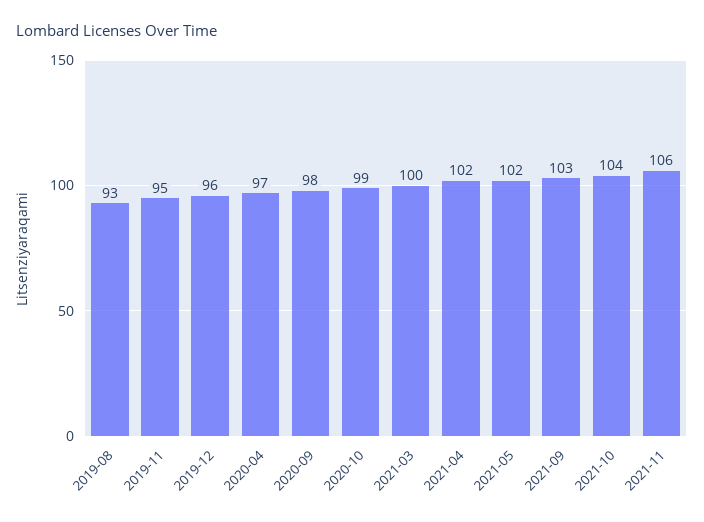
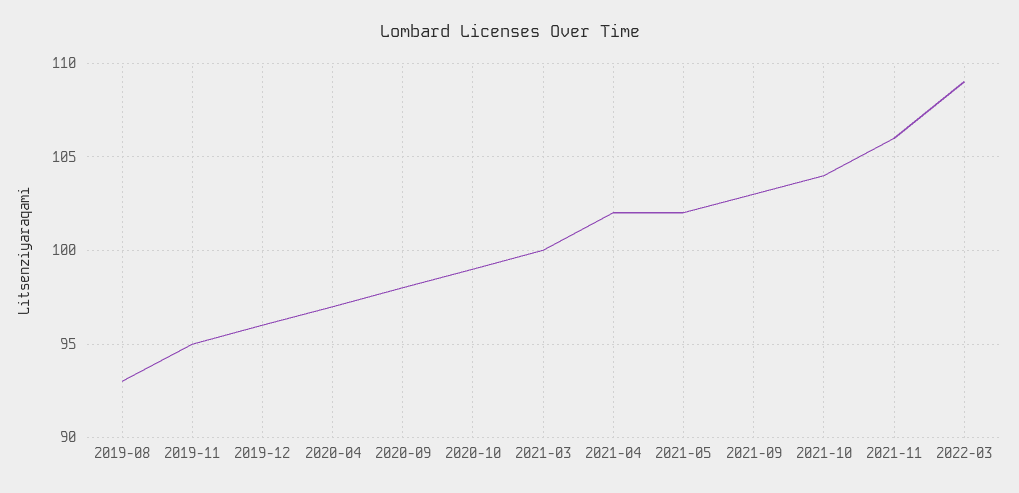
2022-03: none -> 109

